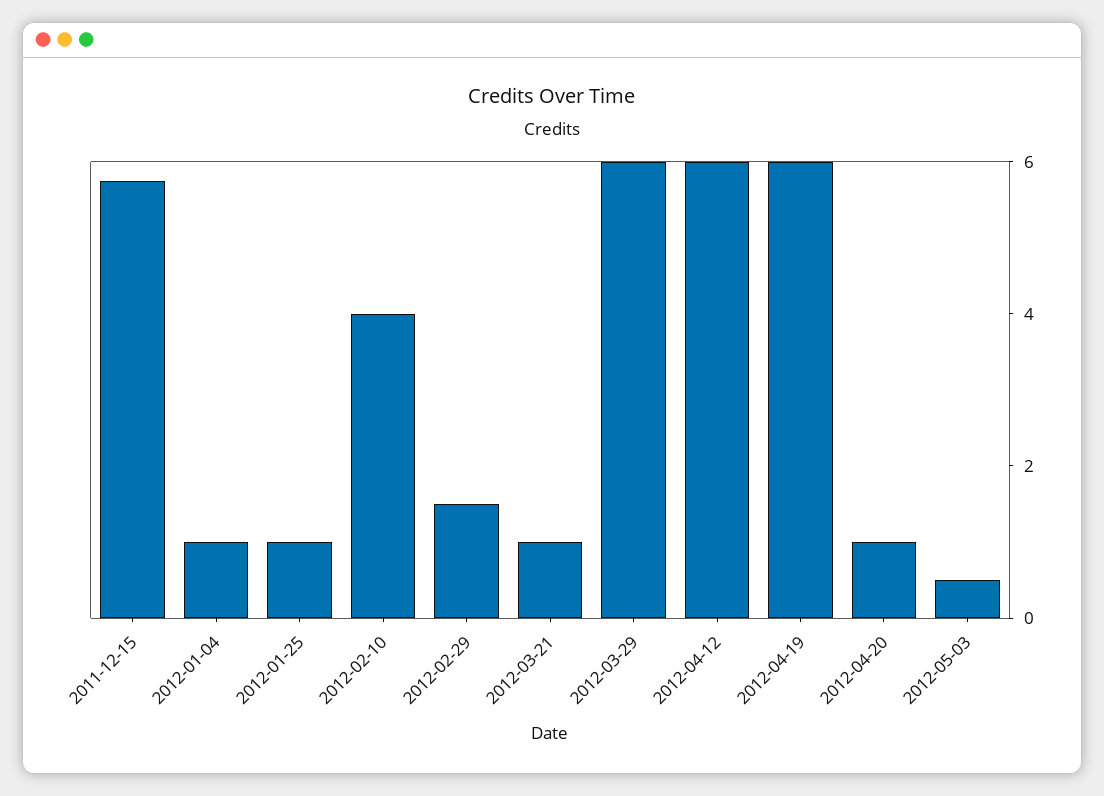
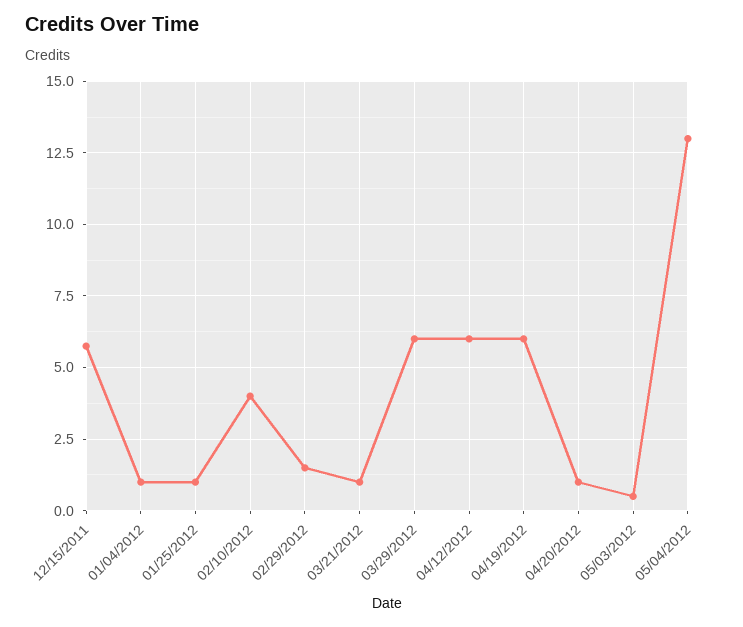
05/04/2012: none -> 13

